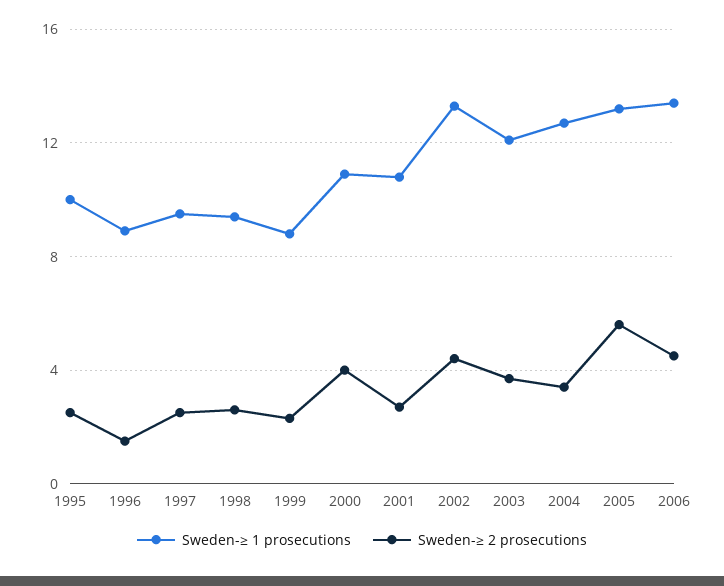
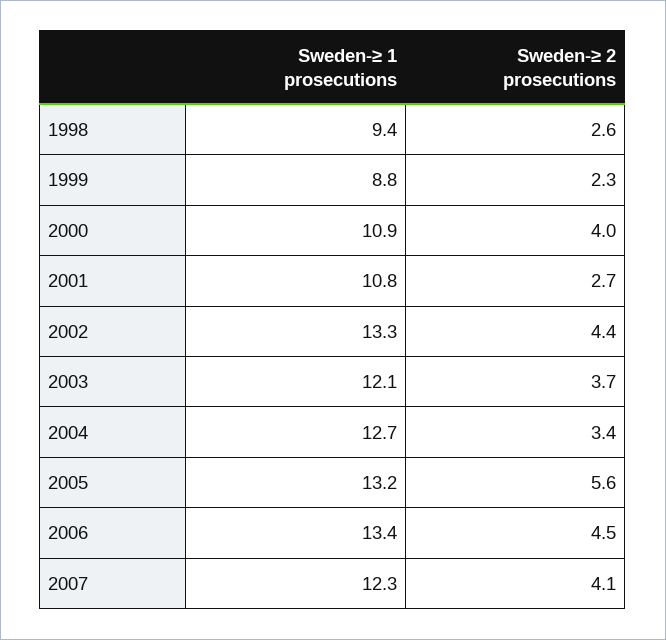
Sweden-≥ 1 prosecutions, 1995: 10 -> none
Sweden-≥ 2 prosecutions, 1995: 2.5 -> none
Sweden-≥ 1 prosecutions, 1996: 9 -> none
Sweden-≥ 2 prosecutions, 1996: 1.5 -> none
Sweden-≥ 1 prosecutions, 1997: 9.5 -> none
Sweden-≥ 2 prosecutions, 1997: 2.5 -> none
Sweden-≥ 1 prosecutions, 2007: none -> 12.3
Sweden-≥ 2 prosecutions, 2007: none -> 4.1

